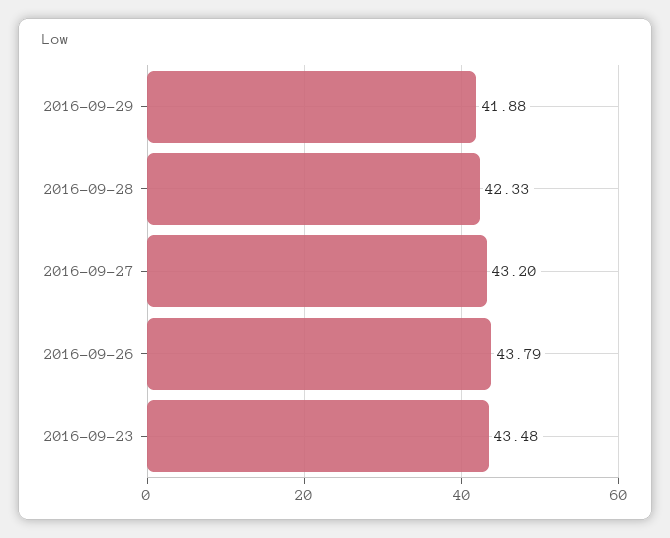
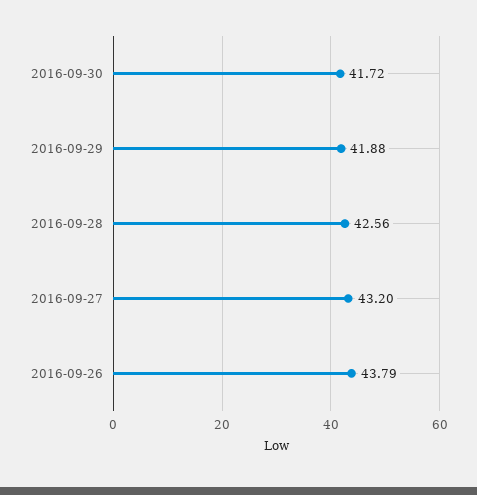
2016-09-28: 42.33 -> 42.56
2016-09-23: 43.48 -> none
2016-09-30: none -> 41.72

